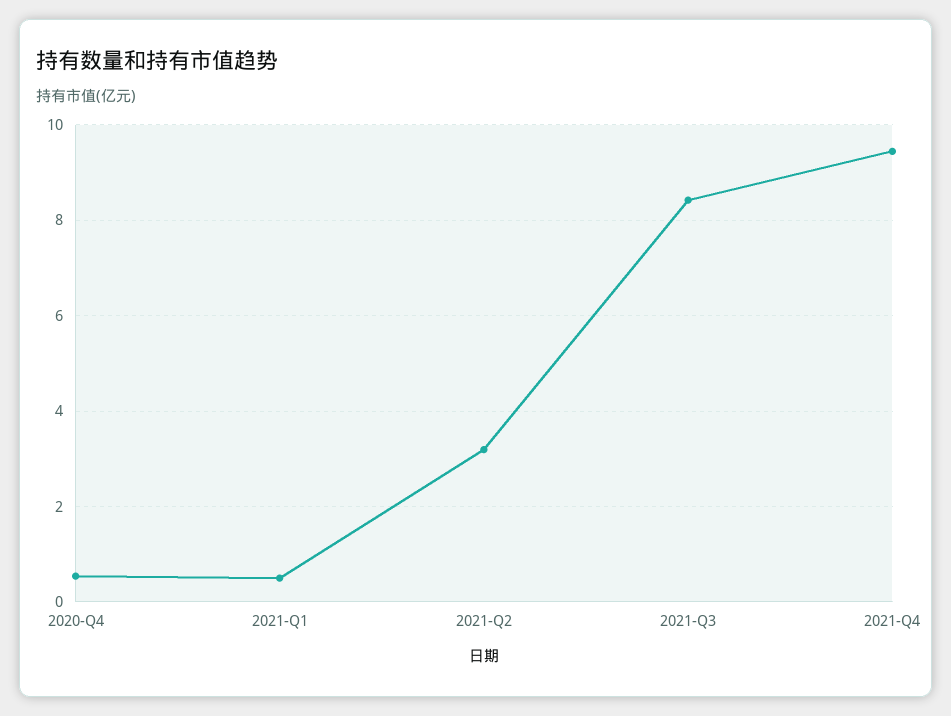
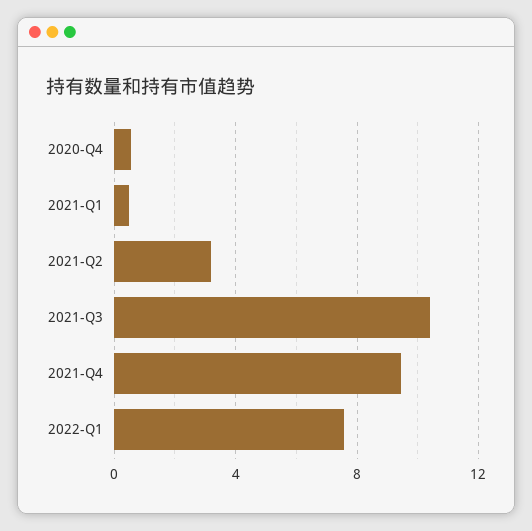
2021-Q3: 8.4 -> 10.5
2022-Q1: none -> 7.5

